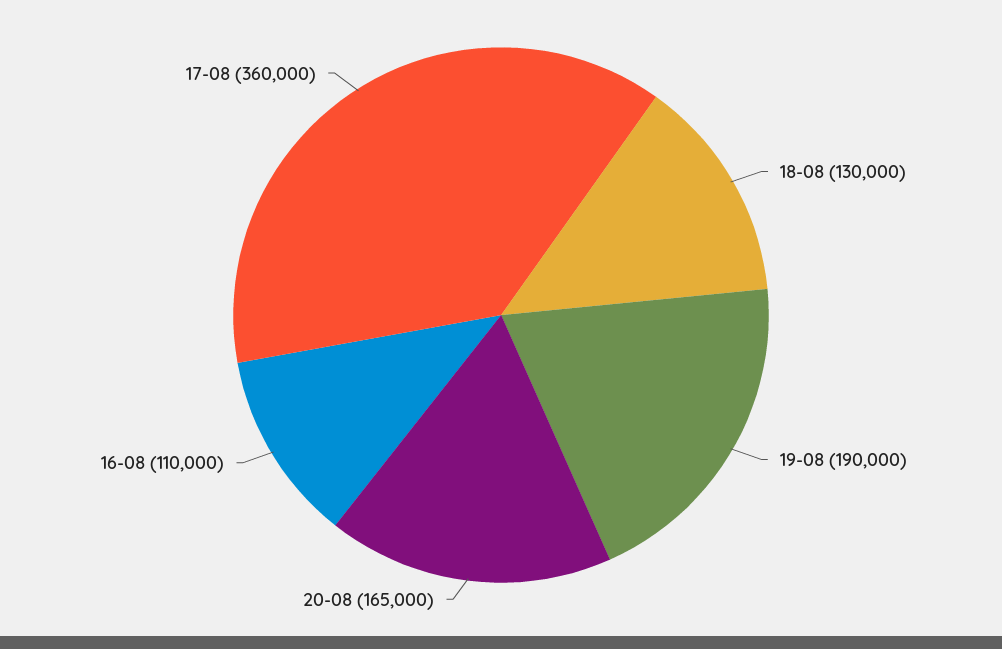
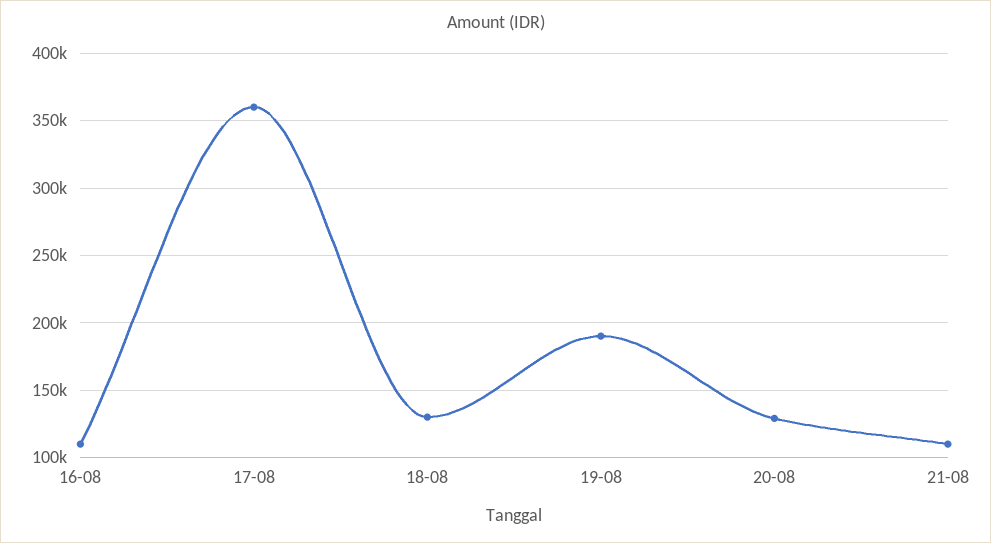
20-08: 165000 -> 130000
21-08: none -> 110000

